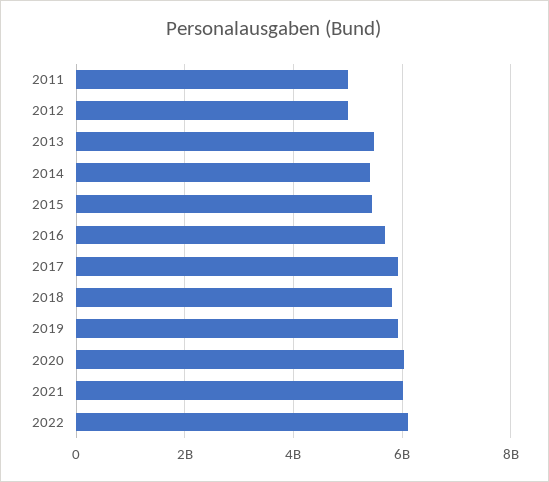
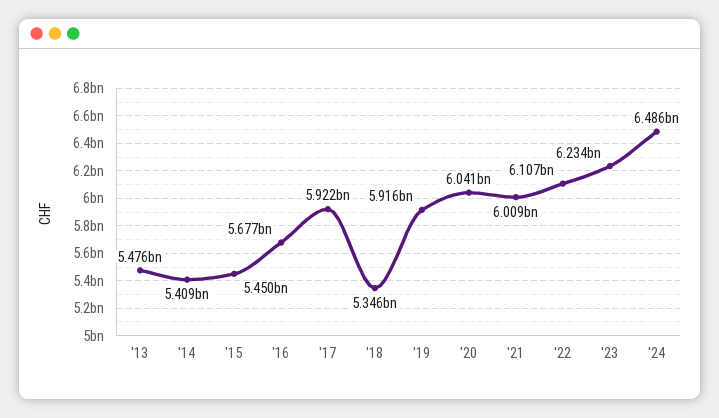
2011: 5000000000 -> none
2012: 5000000000 -> none
2018: 5800000000 -> 5346000000
'23: none -> 6234000000
'24: none -> 6486000000

